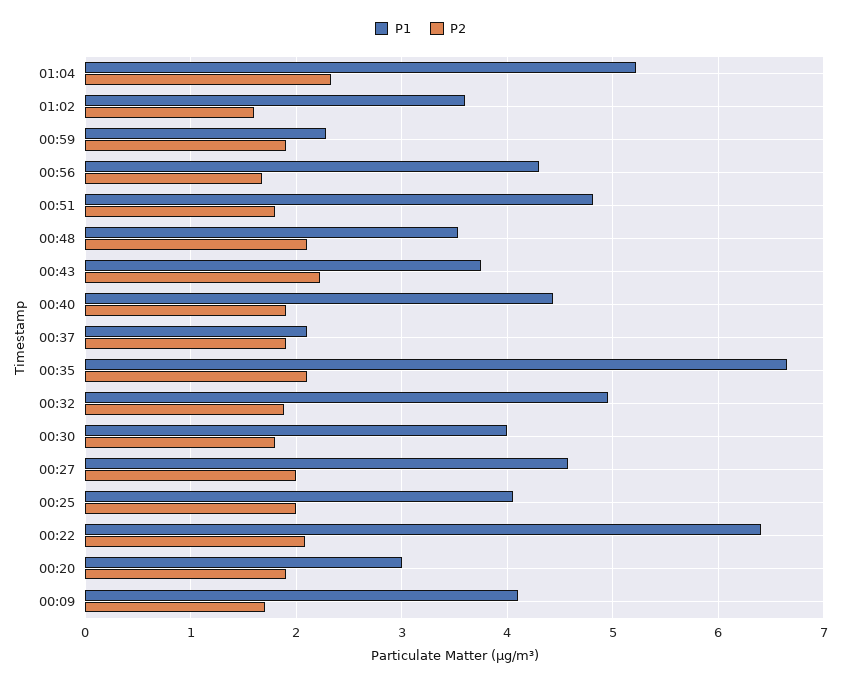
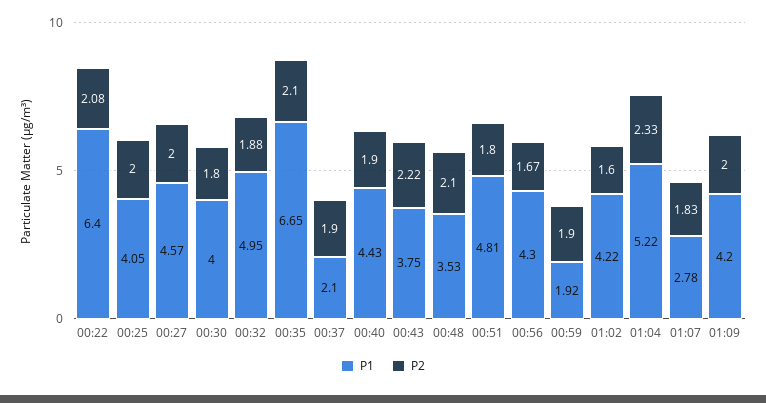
P1, 01:02: 3.6 -> 4.22
P1, 00:59: 2.3 -> 1.92
P1, 00:20: 3 -> none
P2, 00:20: 1.9 -> none
P1, 00:09: 4.1 -> none
P2, 00:09: 1.7 -> none
P1, 01:07: none -> 2.78
P2, 01:07: none -> 1.83
P1, 01:09: none -> 4.2
P2, 01:09: none -> 2

